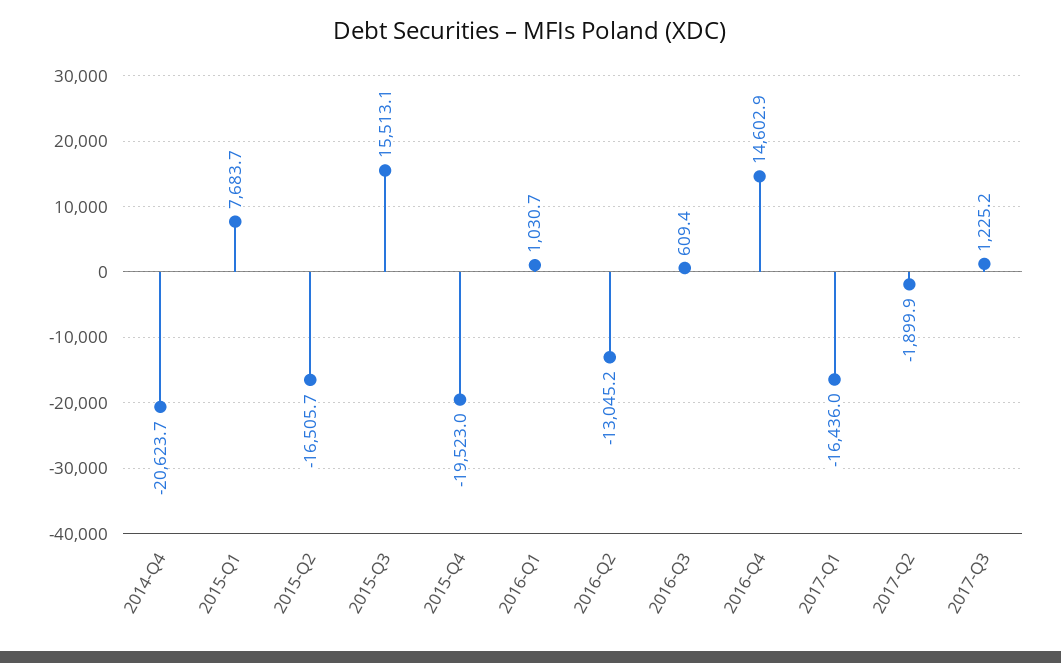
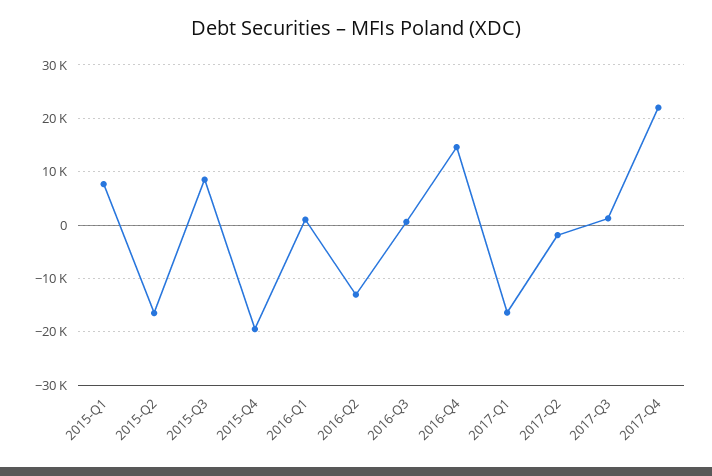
2014-Q4: -20623.7 -> none
2015-Q3: 15513.1 -> 8000
2017-Q4: none -> 22000

